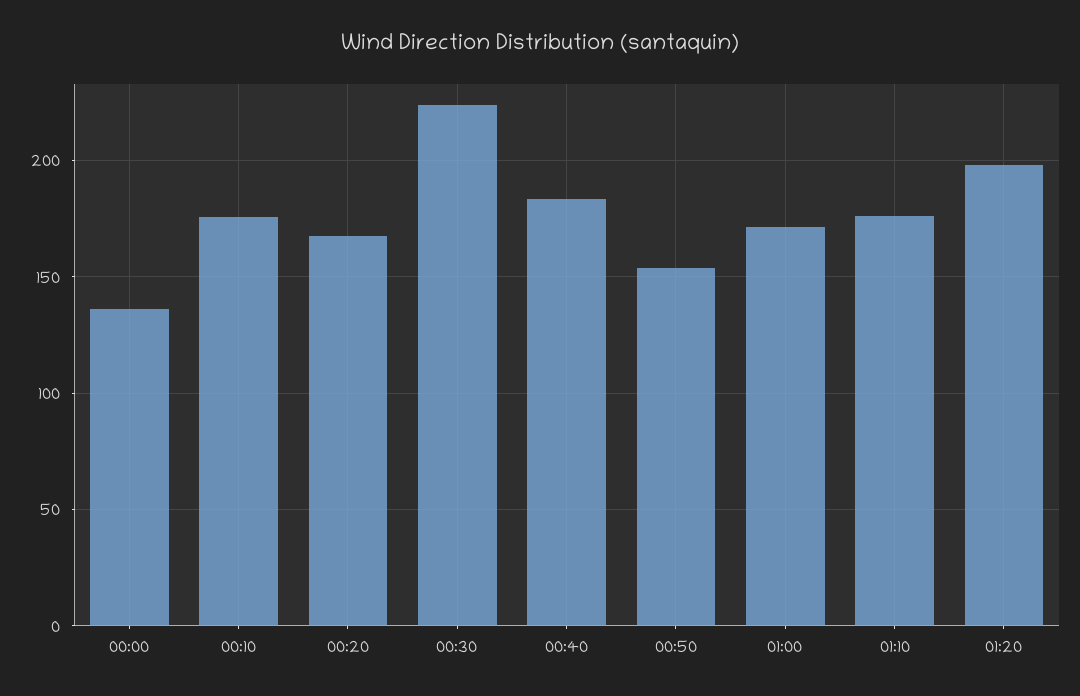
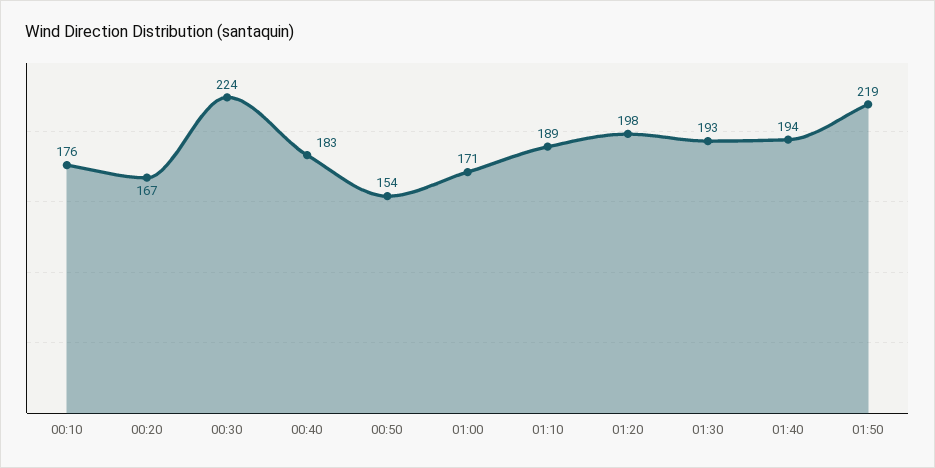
00:00: 135 -> none
01:10: 175 -> 189
01:30: none -> 193
01:40: none -> 194
01:50: none -> 219

